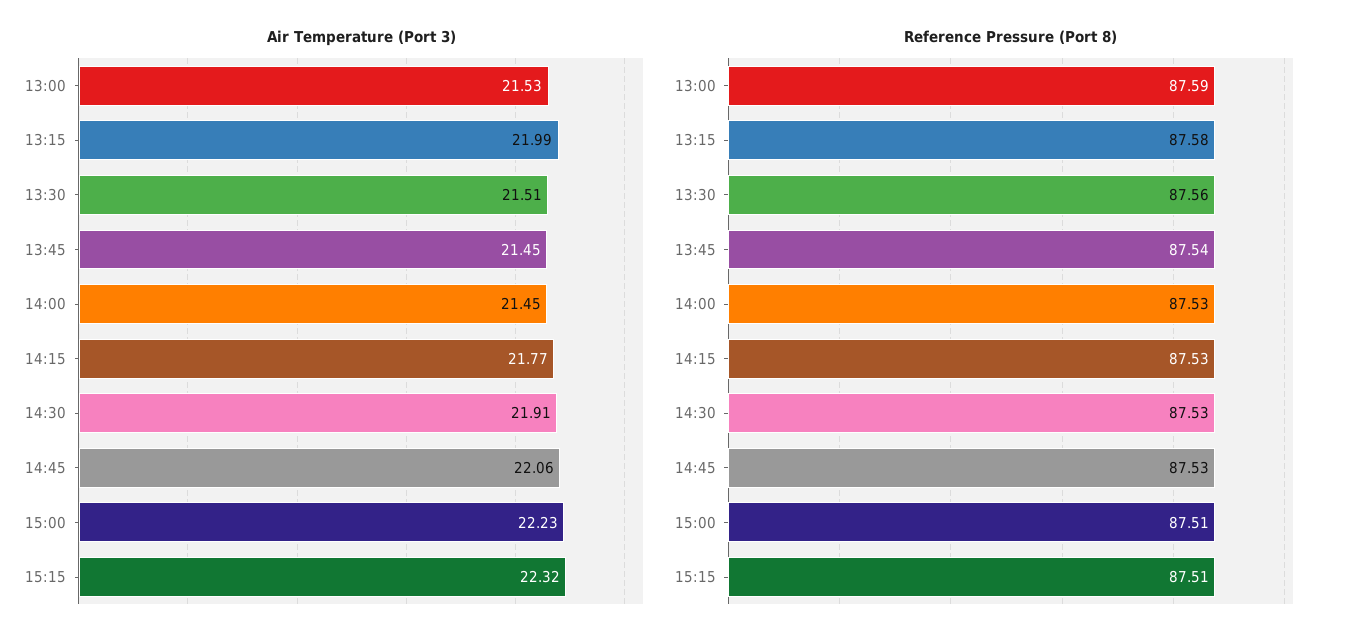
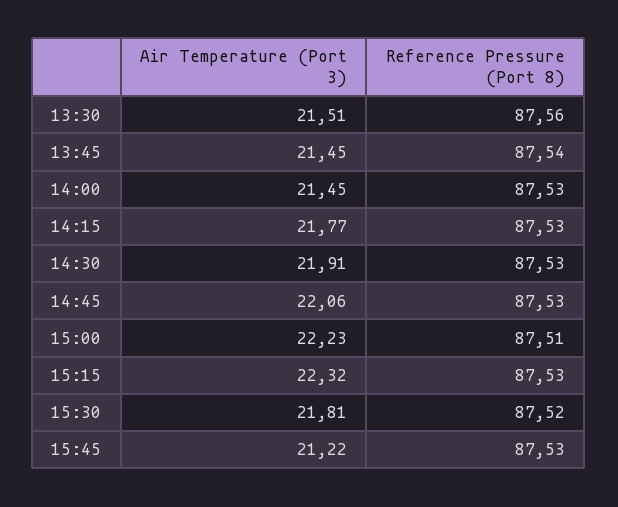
Air Temperature (Port 3), 13:00: 21.53 -> none
Air Temperature (Port 3), 13:15: 21.99 -> none
Reference Pressure (Port 8), 13:00: 87.59 -> none
Reference Pressure (Port 8), 13:15: 87.58 -> none
Reference Pressure (Port 8), 15:15: 87.51 -> 87.53
Air Temperature (Port 3), 15:30: none -> 21.81
Reference Pressure (Port 8), 15:30: none -> 87.52
Air Temperature (Port 3), 15:45: none -> 21.22
Reference Pressure (Port 8), 15:45: none -> 87.53

